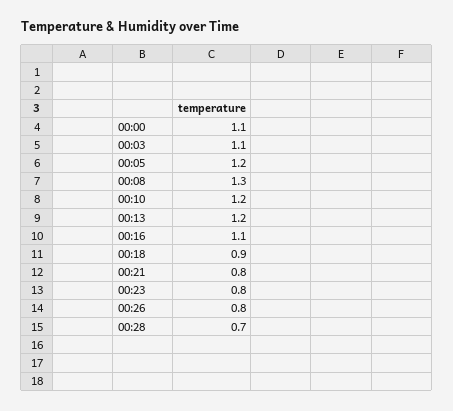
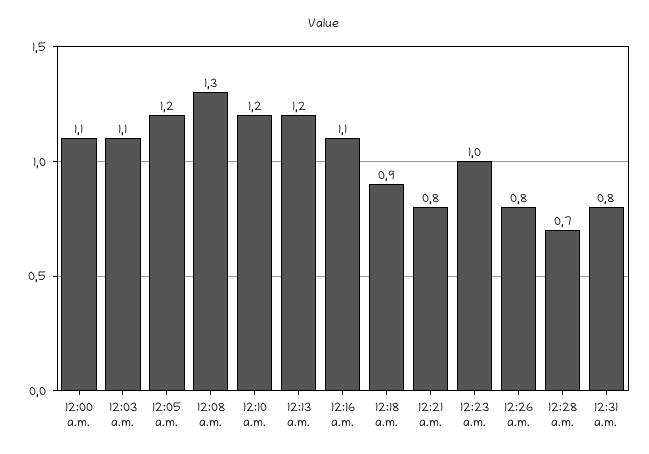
00:23: 0.8 -> 1
12:31 a.m.: none -> 0.8

